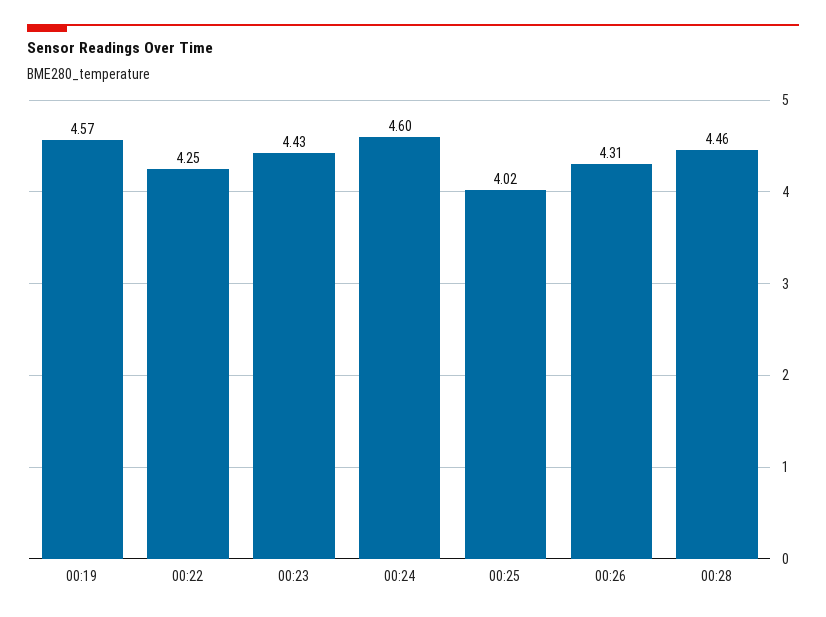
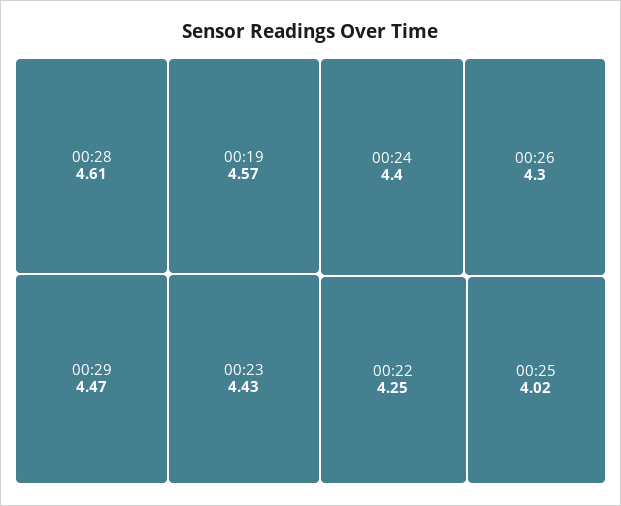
00:24: 4.6 -> 4.4
00:26: 4.31 -> 4.3
00:28: 4.46 -> 4.61
00:29: none -> 4.47

